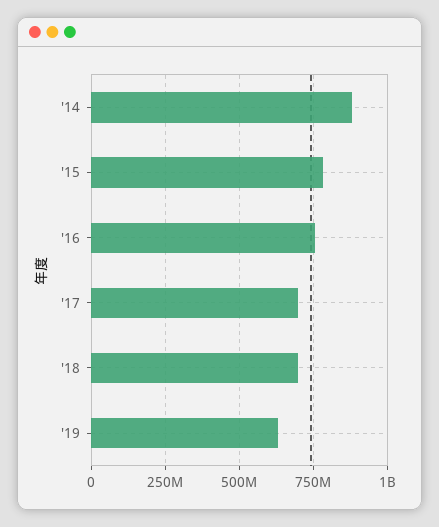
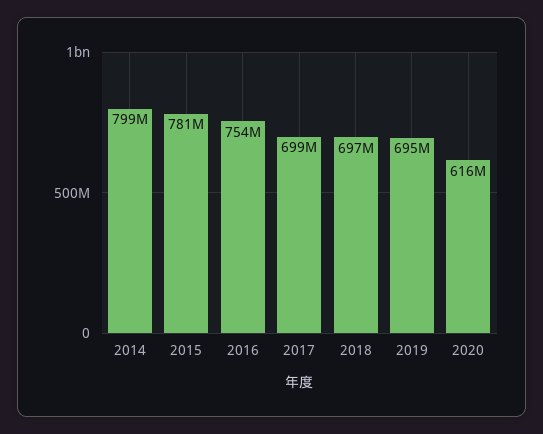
'14: 875000000 -> 799000000
'19: 625000000 -> 695000000
2020: none -> 616000000

